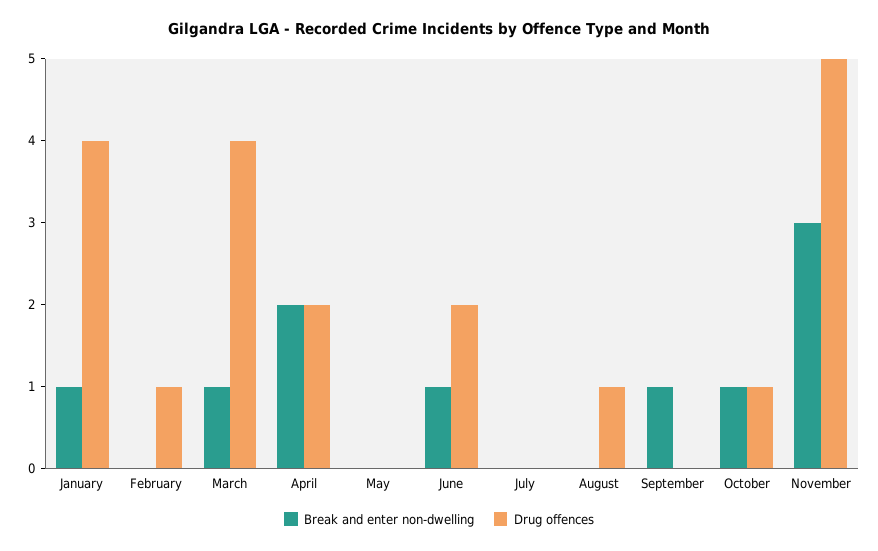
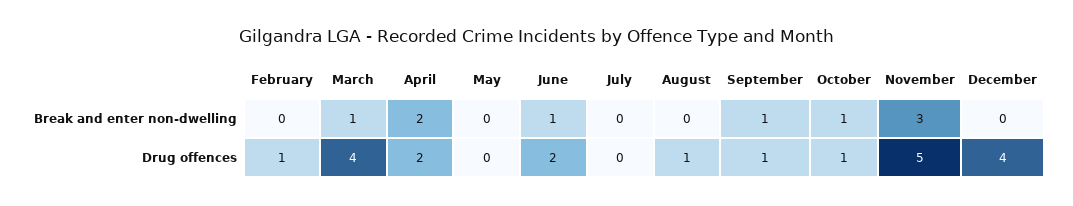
Break and enter non-dwelling, January: 1 -> none
Drug offences, January: 4 -> none
Drug offences, September: 0 -> 1
Break and enter non-dwelling, December: none -> 0
Drug offences, December: none -> 4

